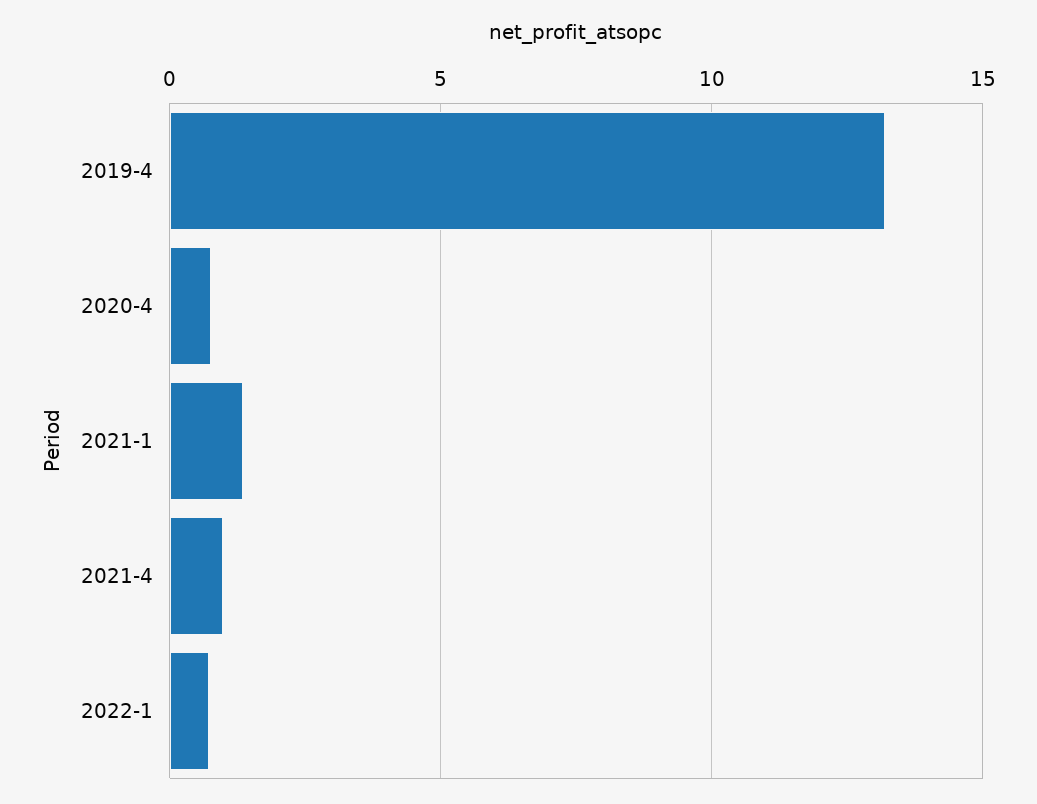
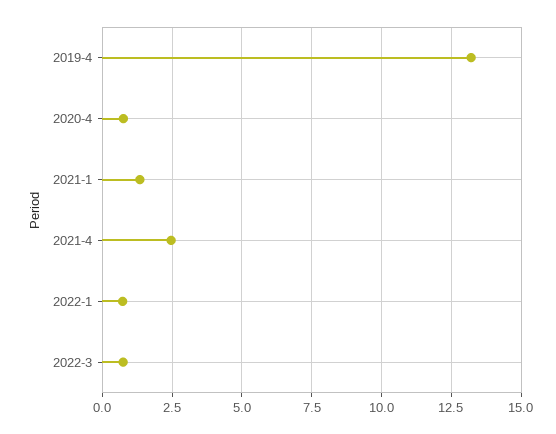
2021-4: 1 -> 2.5
2022-3: none -> 0.75

